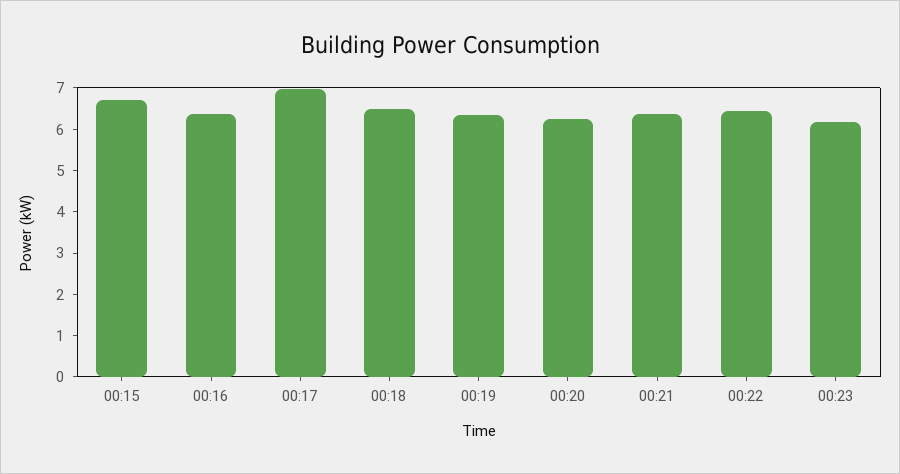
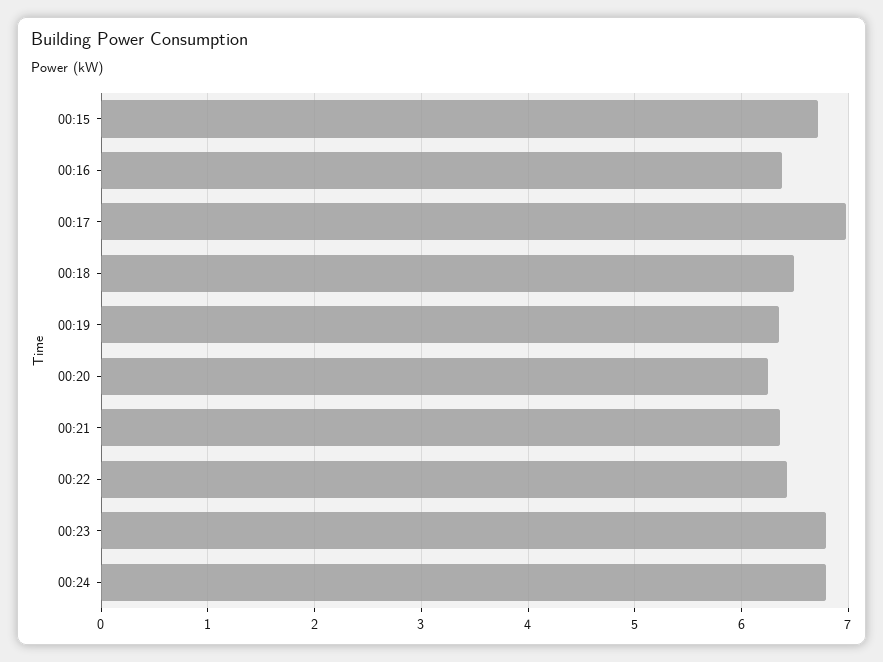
00:23: 6.2 -> 6.8
00:24: none -> 6.8

